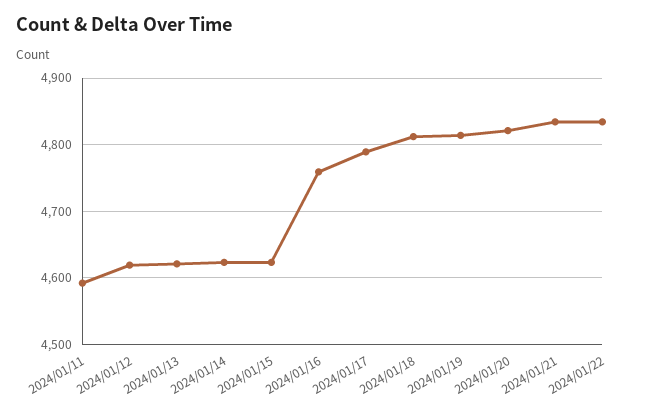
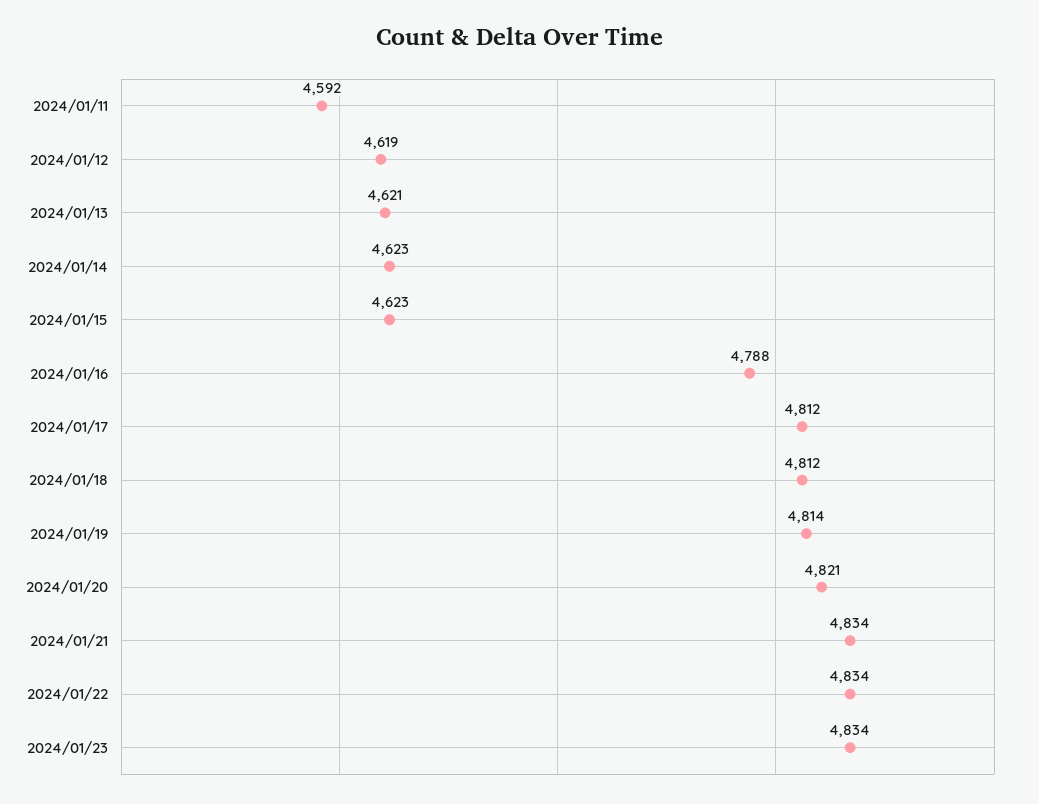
2024/01/16: 4760 -> 4788
2024/01/17: 4790 -> 4812
2024/01/23: none -> 4834

